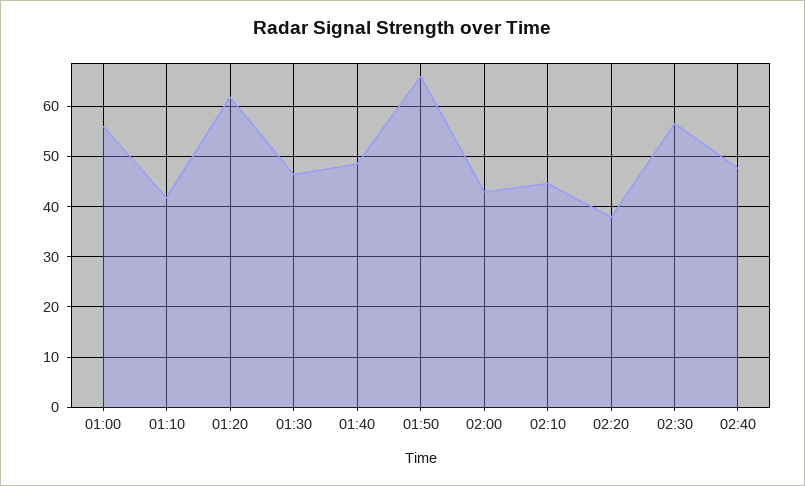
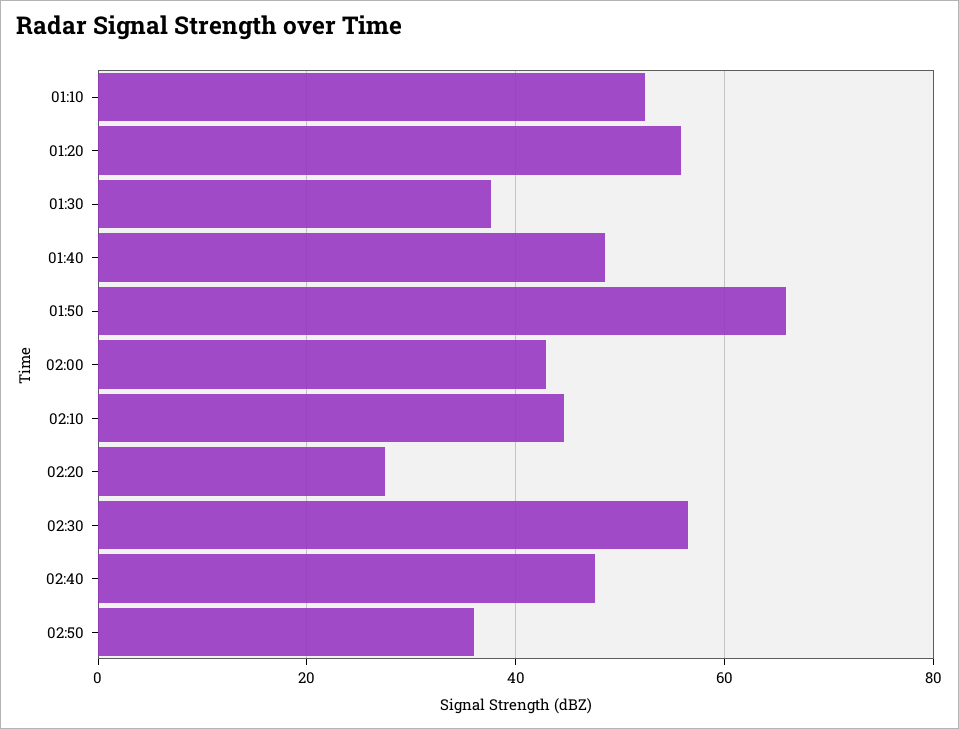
01:00: 56 -> none
01:10: 42 -> 52
01:20: 62 -> 56
01:30: 46 -> 38
02:20: 38 -> 28
02:50: none -> 36

